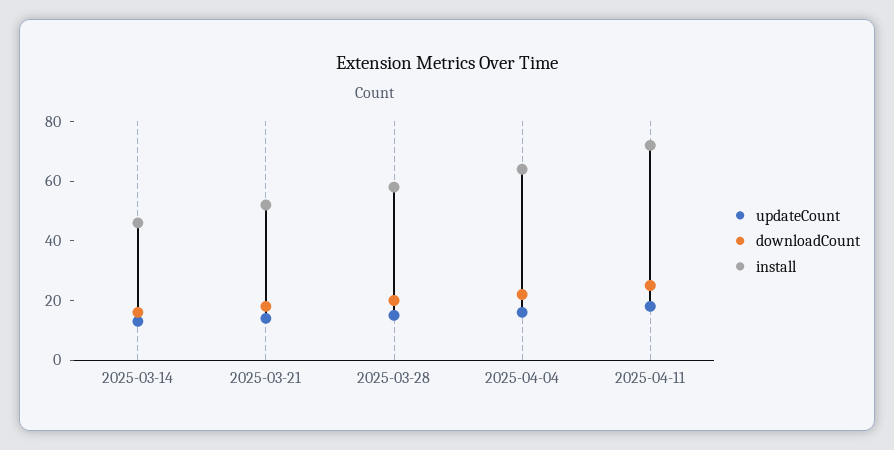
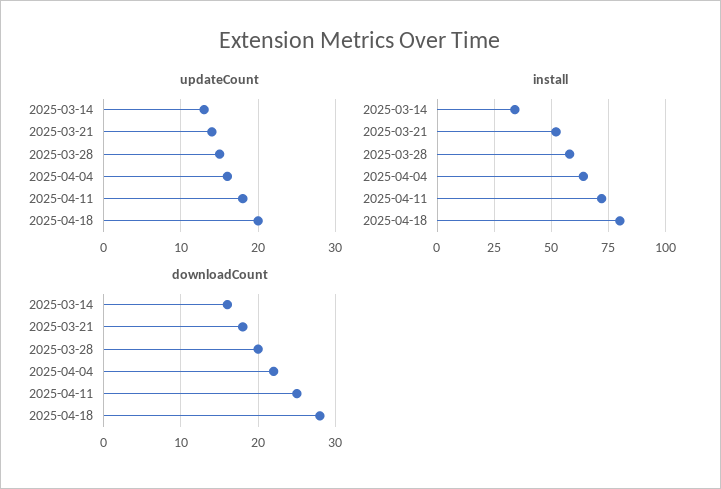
install, 2025-03-14: 45 -> 35
updateCount, 2025-04-18: none -> 20
install, 2025-04-18: none -> 80
downloadCount, 2025-04-18: none -> 28

